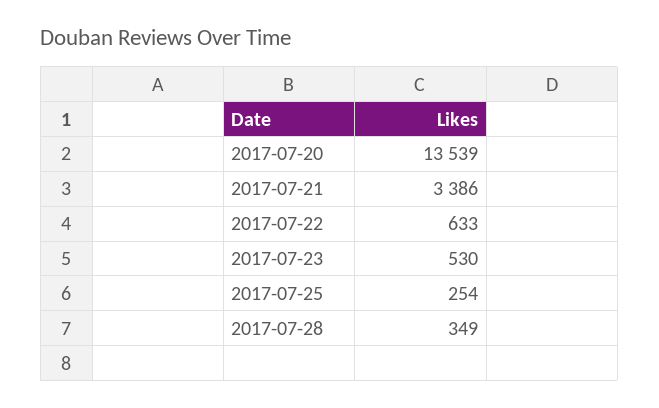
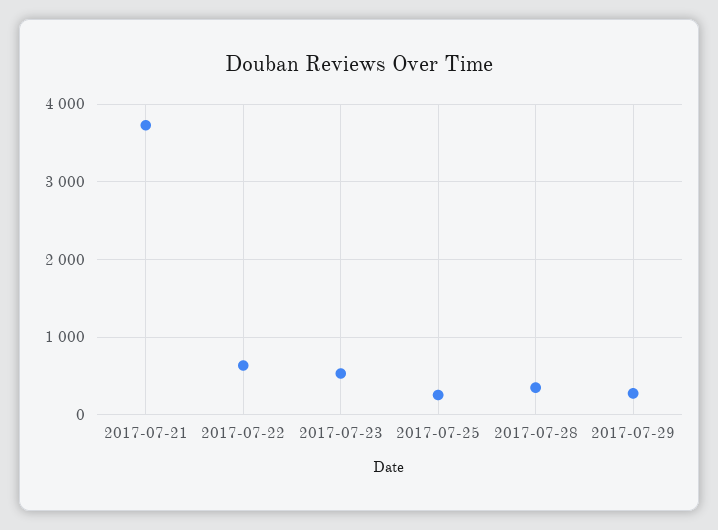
2017-07-20: 13539 -> none
2017-07-21: 3386 -> 3700
2017-07-29: none -> 300

